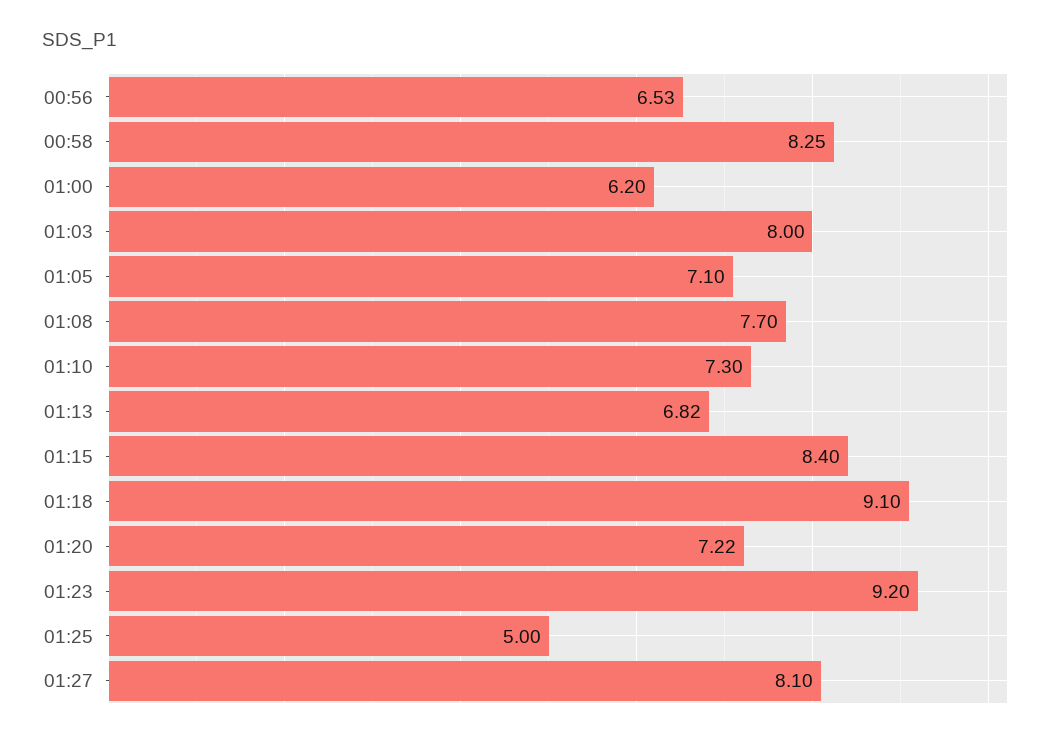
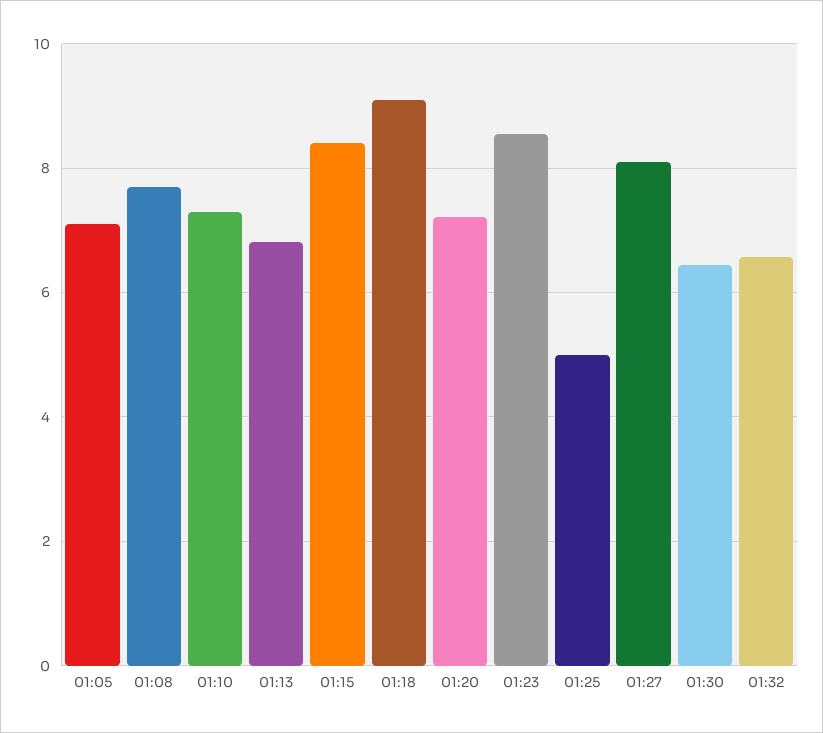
00:56: 6.53 -> none
00:58: 8.25 -> none
01:00: 6.2 -> none
01:03: 8 -> none
01:23: 9.2 -> 8.6
01:30: none -> 6.4
01:32: none -> 6.6

